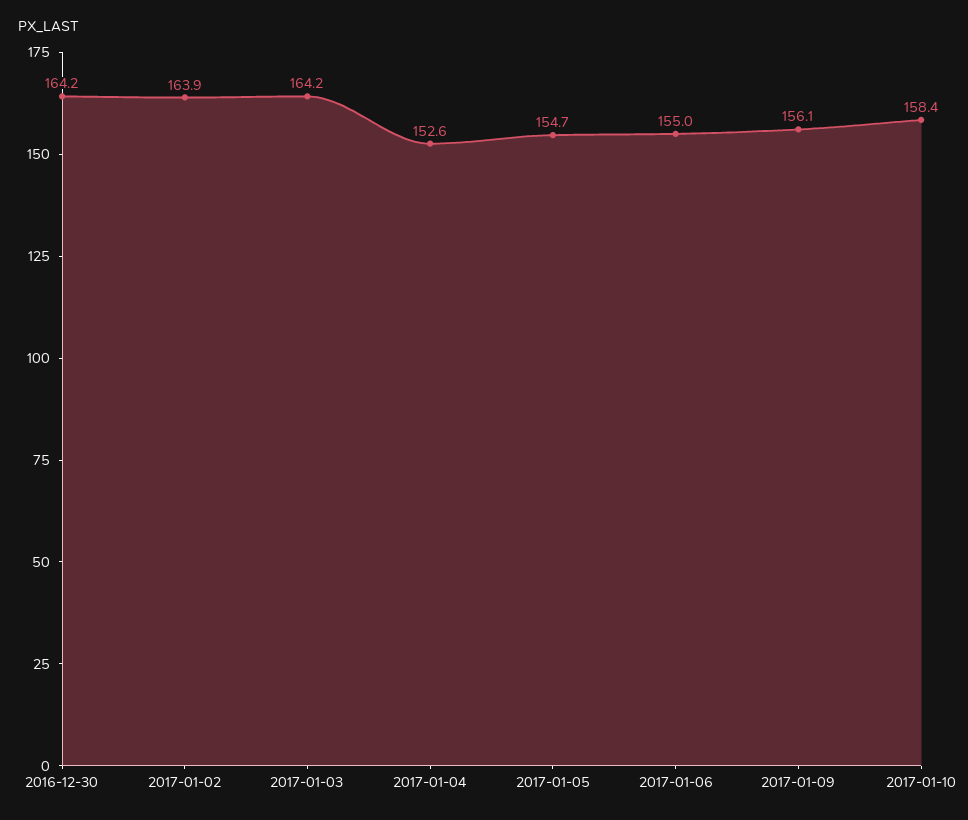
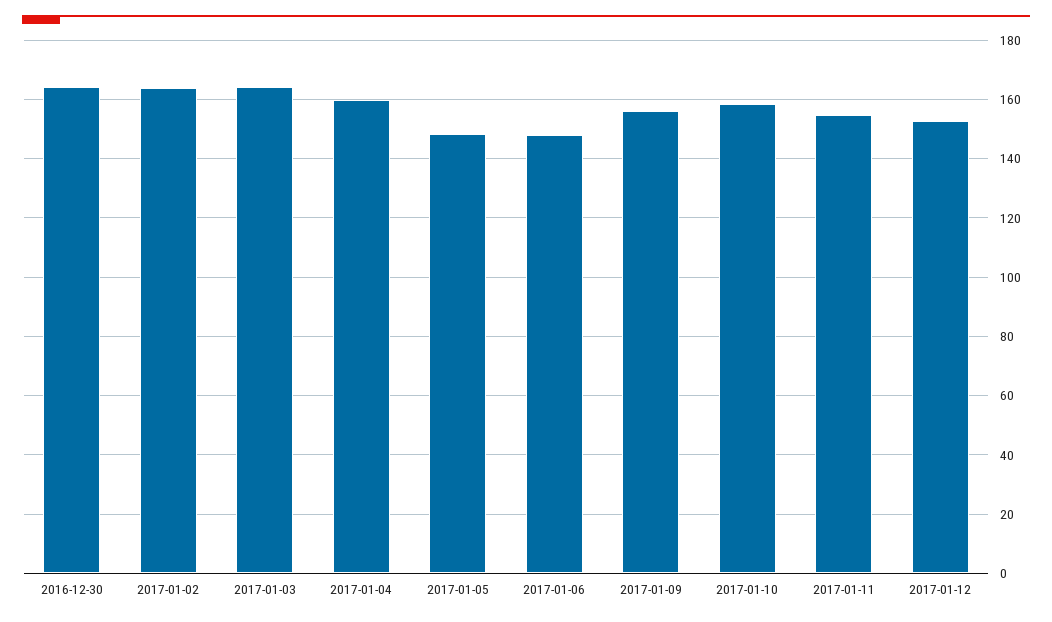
2017-01-04: 152.6 -> 160
2017-01-05: 154.7 -> 147.5
2017-01-06: 155 -> 147.5
2017-01-11: none -> 155
2017-01-12: none -> 152.5

